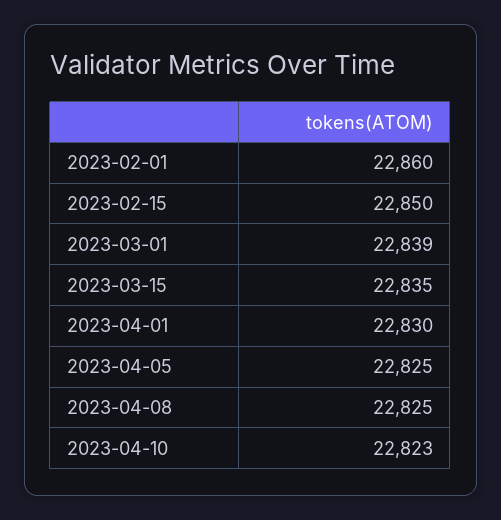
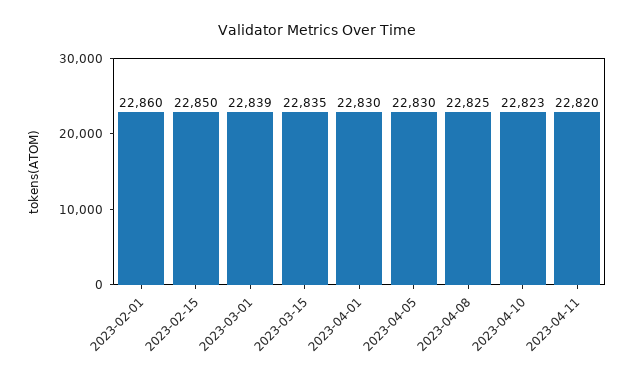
2023-04-05: 22825 -> 22830
2023-04-11: none -> 22820

